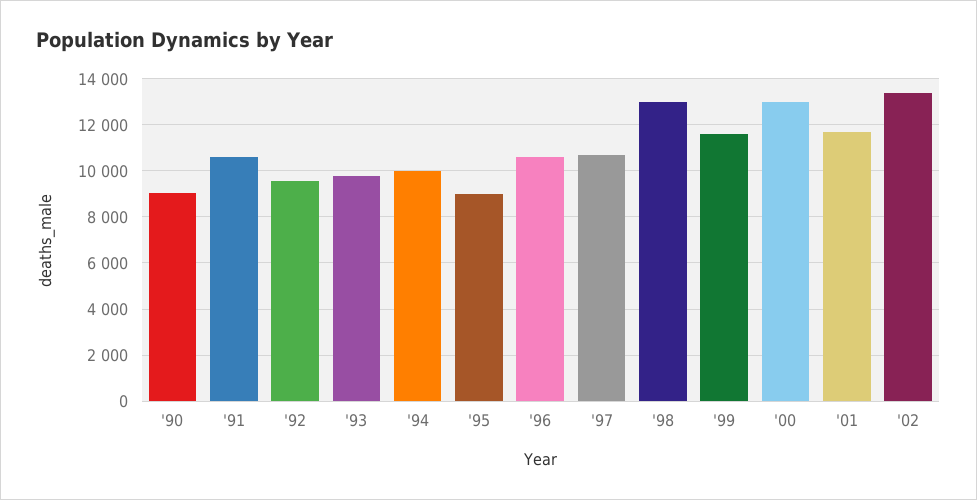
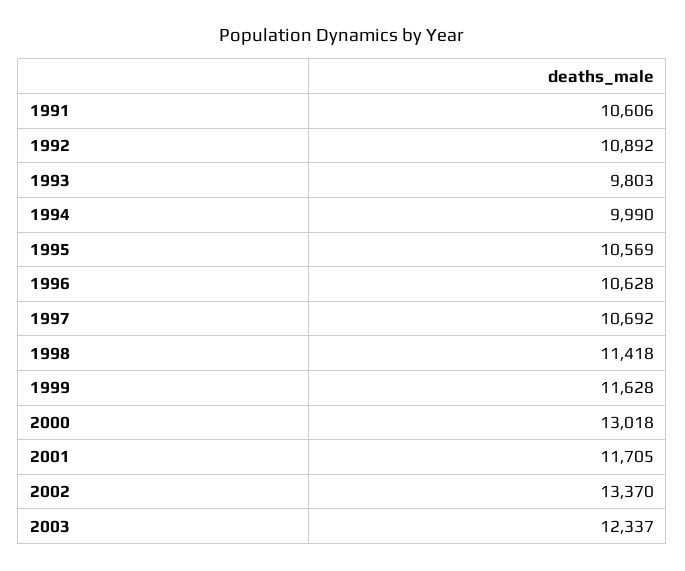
'90: 9000 -> none
'92: 9500 -> 10892
'95: 9000 -> 10569
'98: 13000 -> 11418
2003: none -> 12337

